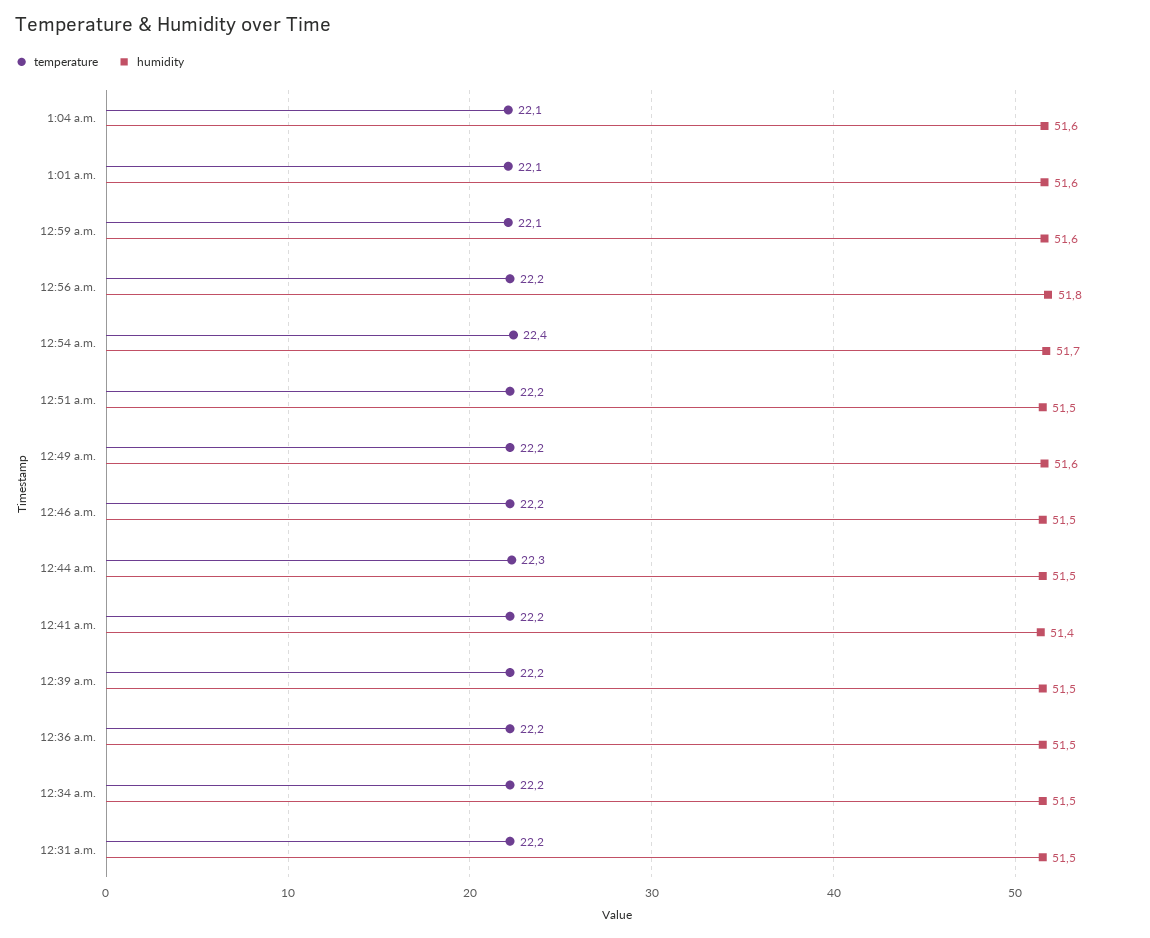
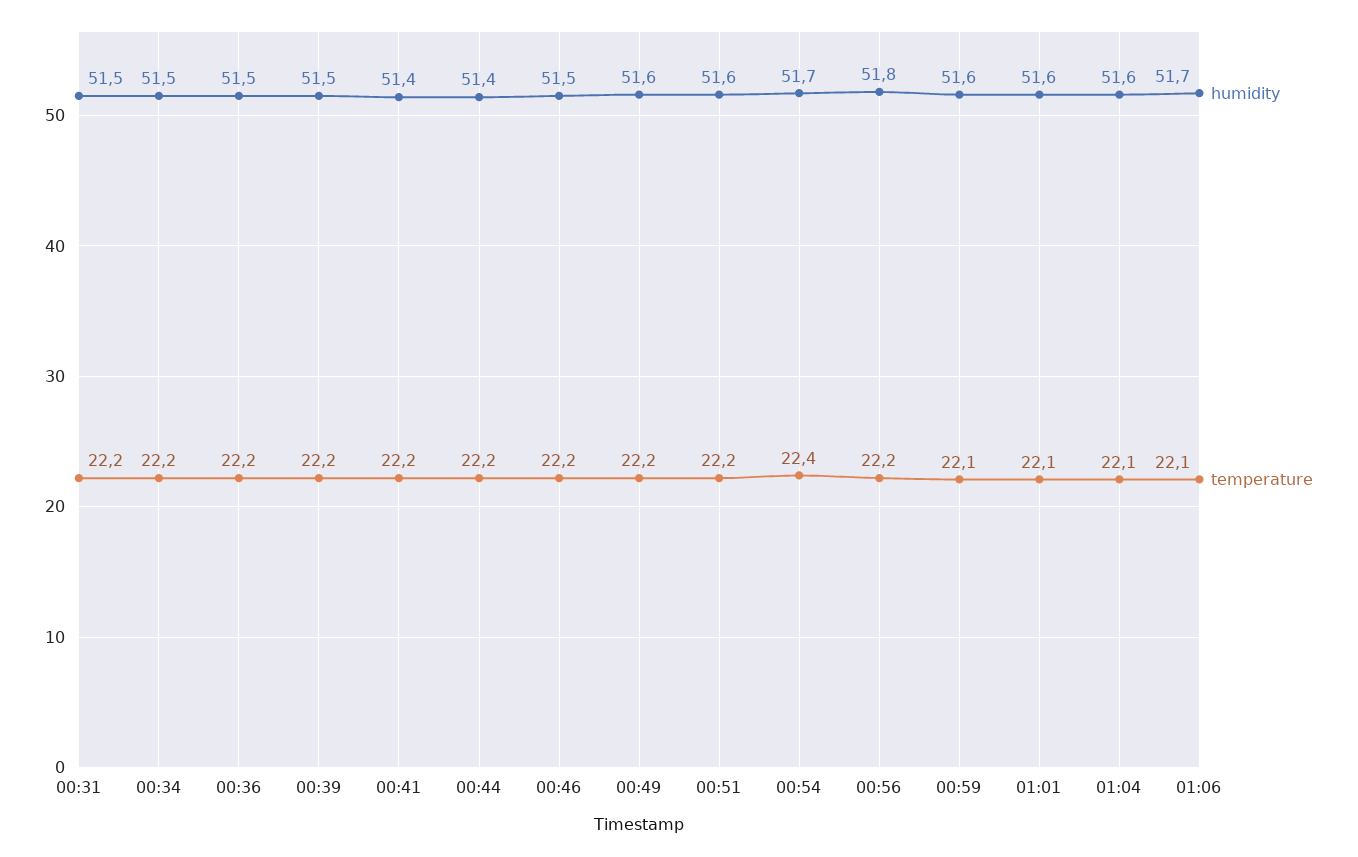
humidity, 12:51 a.m.: 51.5 -> 51.6
temperature, 12:44 a.m.: 22.3 -> 22.2
humidity, 12:44 a.m.: 51.5 -> 51.4
humidity, 01:06: none -> 51.7
temperature, 01:06: none -> 22.1

